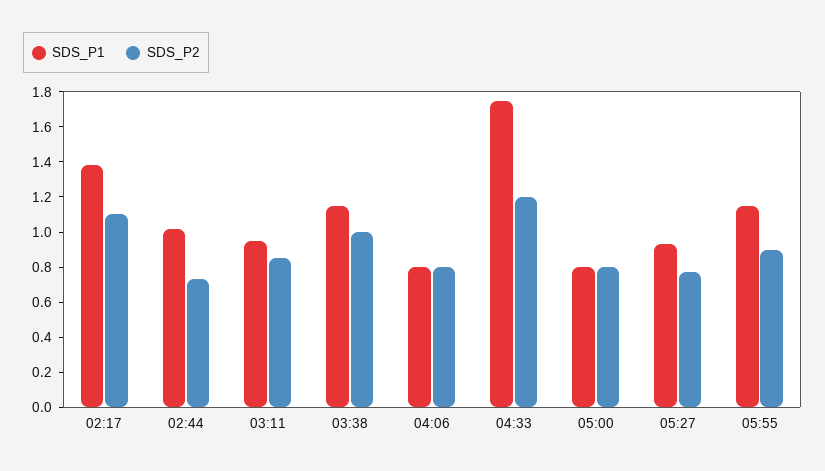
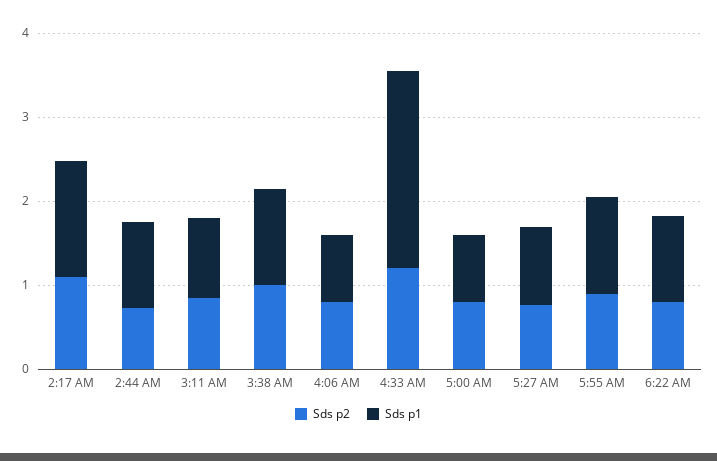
SDS_P1, 04:33: 1.75 -> 2.4
SDS_P2, 6:22 AM: none -> 0.8
SDS_P1, 6:22 AM: none -> 1

